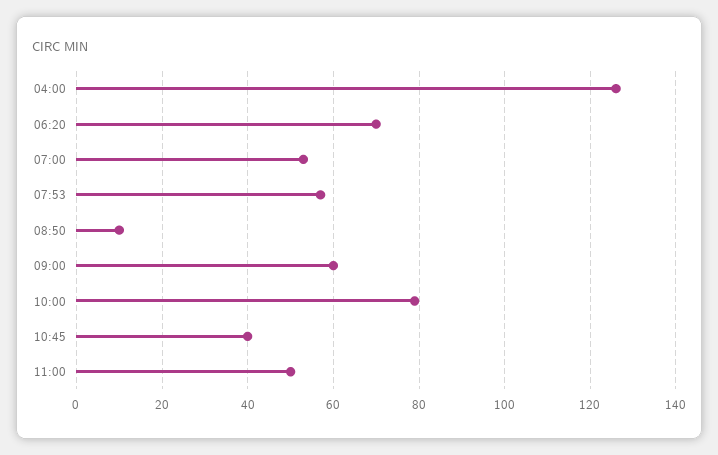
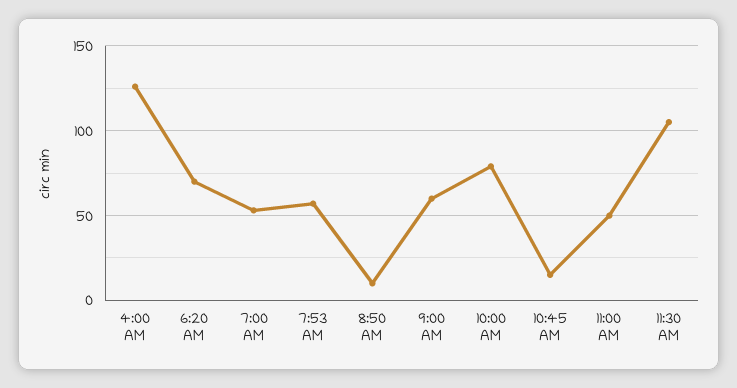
10:45: 40 -> 15
11:30 AM: none -> 105

